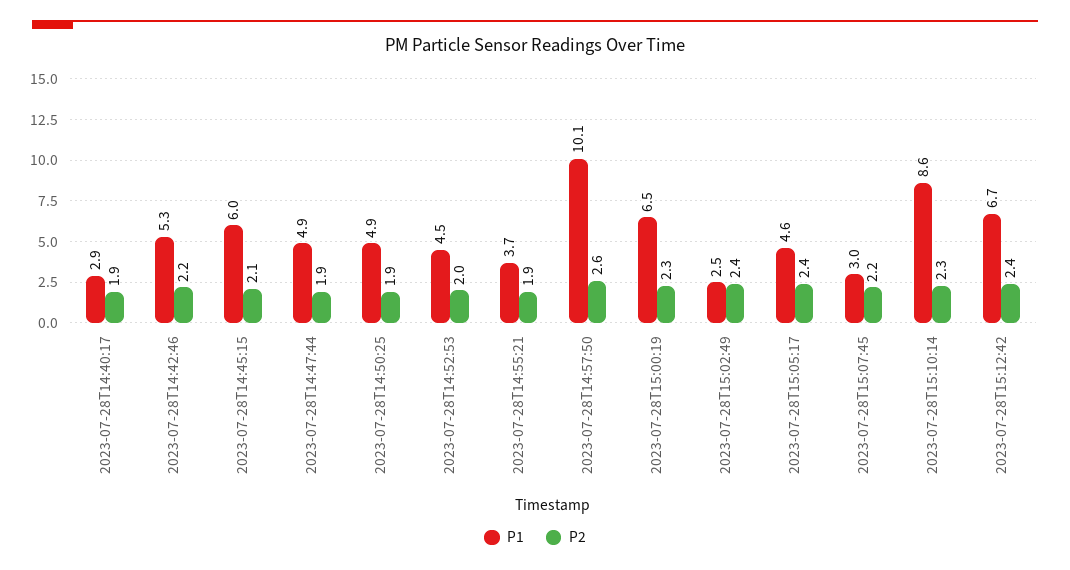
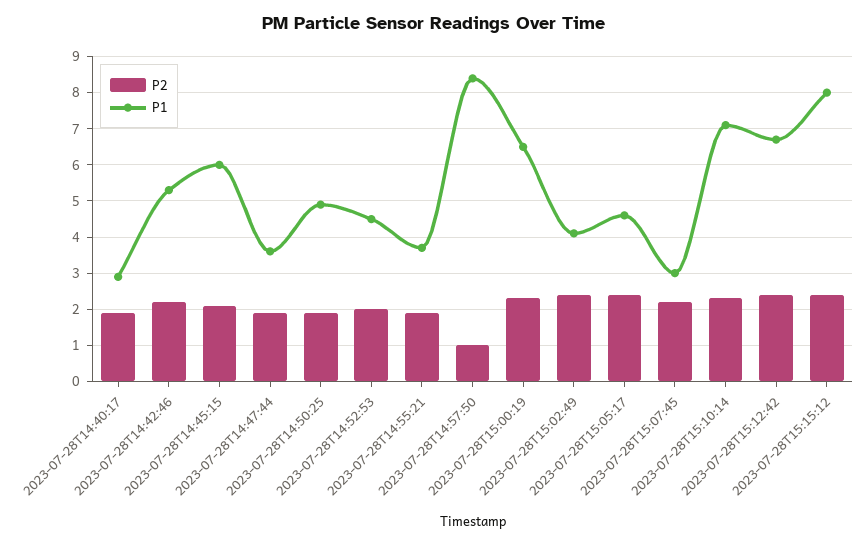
P1, 2023-07-28T14:47:44: 4.9 -> 3.5
P1, 2023-07-28T14:57:50: 10.1 -> 8.5
P2, 2023-07-28T14:57:50: 2.6 -> 1
P1, 2023-07-28T15:02:49: 2.5 -> 4
P1, 2023-07-28T15:10:14: 8.6 -> 7
P2, 2023-07-28T15:15:12: none -> 2.5
P1, 2023-07-28T15:15:12: none -> 8

